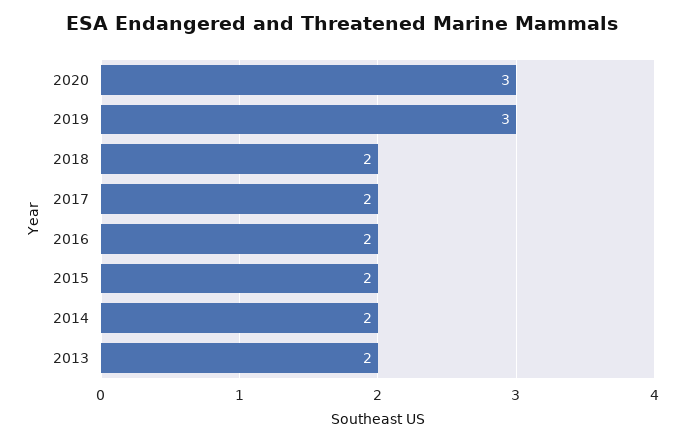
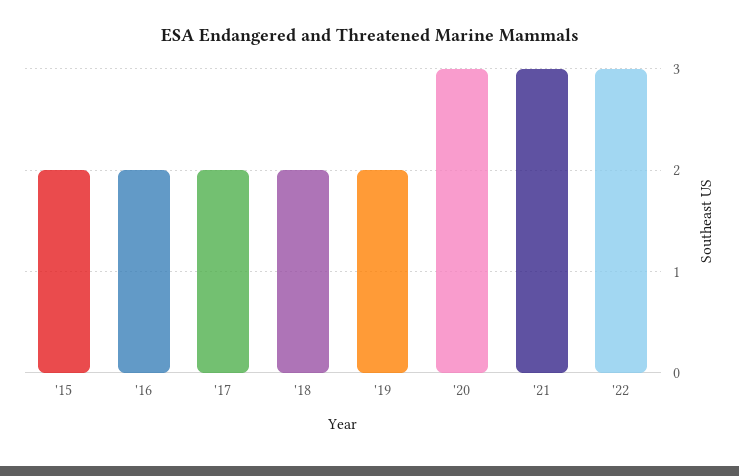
2019: 3 -> 2
2014: 2 -> none
2013: 2 -> none
'21: none -> 3
'22: none -> 3

